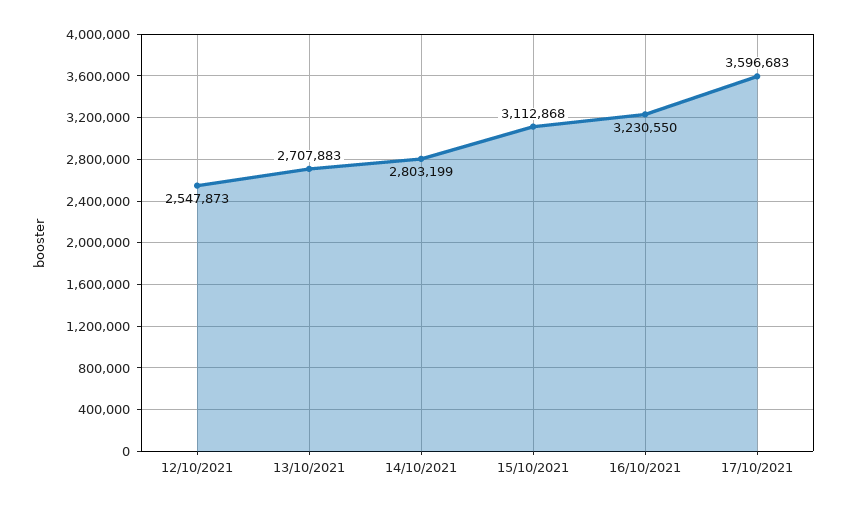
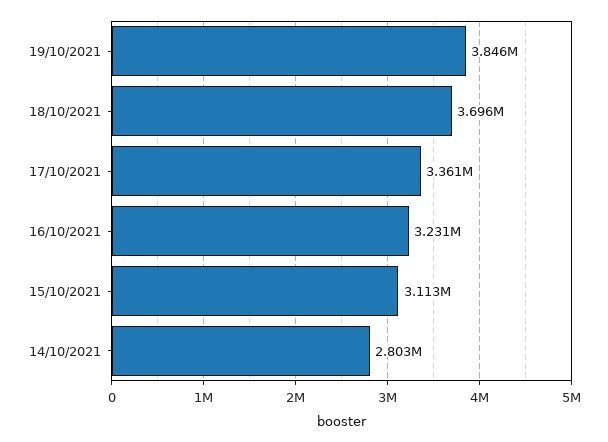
12/10/2021: 2547873 -> none
13/10/2021: 2707883 -> none
17/10/2021: 3596683 -> 3361000
19/10/2021: none -> 3846000
18/10/2021: none -> 3696000

